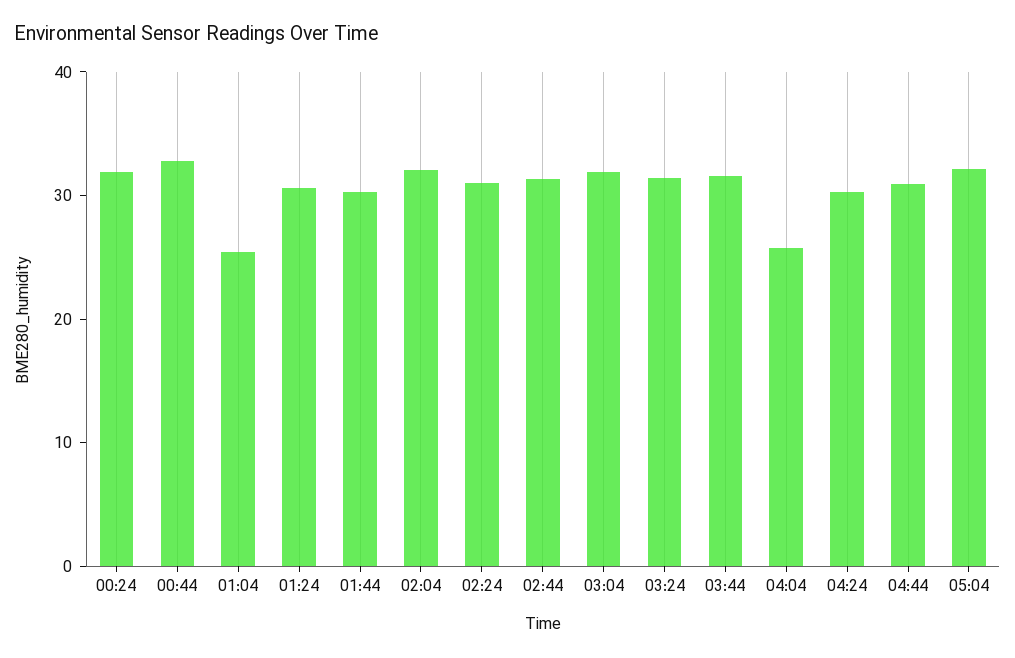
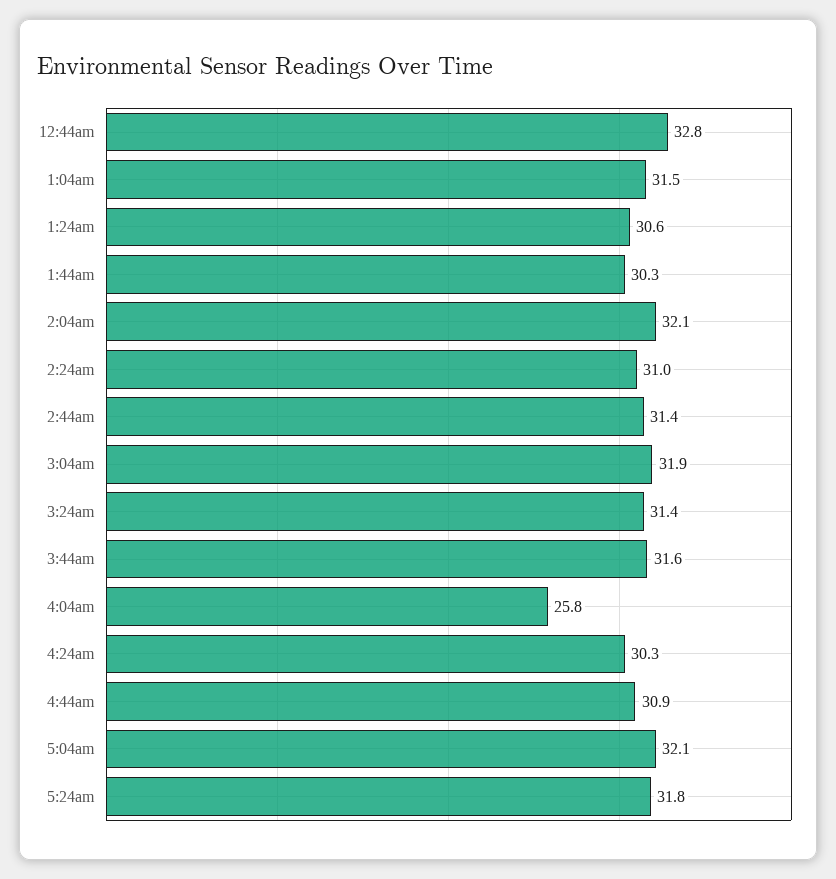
00:24: 32 -> none
01:04: 26 -> 31.5
5:24am: none -> 31.8

